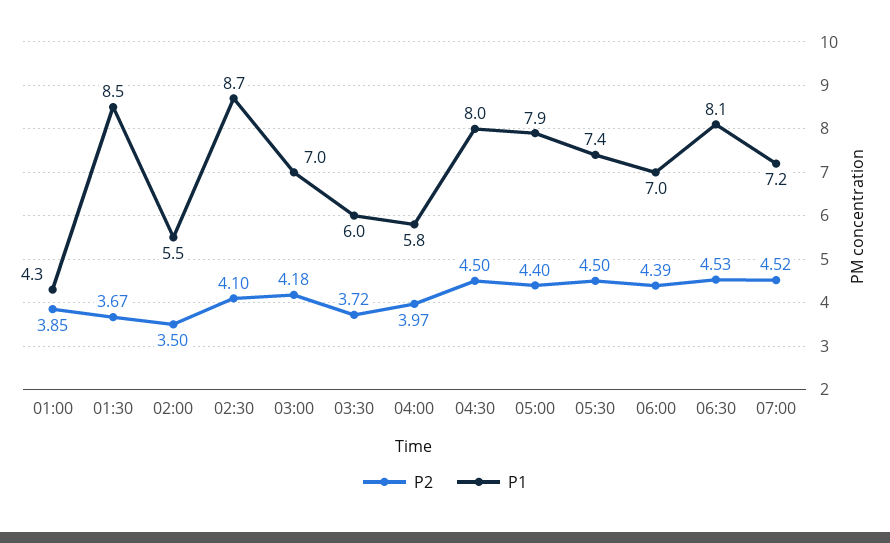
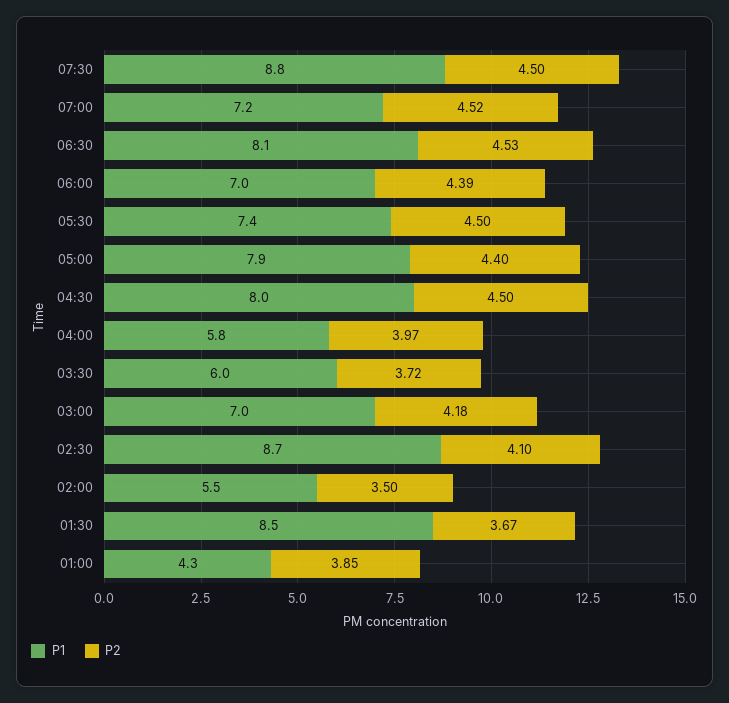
P1, 07:30: none -> 8.8
P2, 07:30: none -> 4.5

